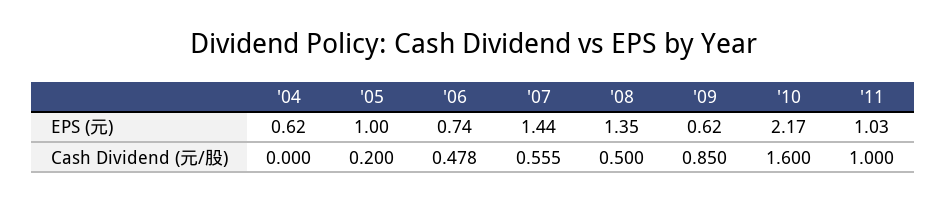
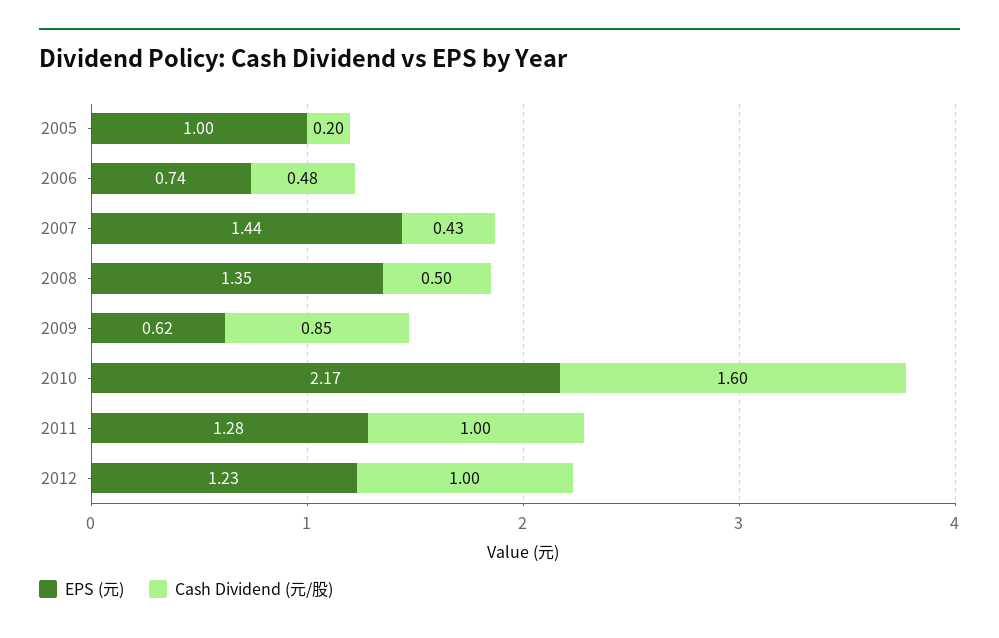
EPS (元), '04: 0.62 -> none
EPS (元), '11: 1.03 -> 1.28
Cash Dividend (元/股), '04: 0 -> none
Cash Dividend (元/股), '07: 0.555 -> 0.43
EPS (元), 2012: none -> 1.23
Cash Dividend (元/股), 2012: none -> 1

